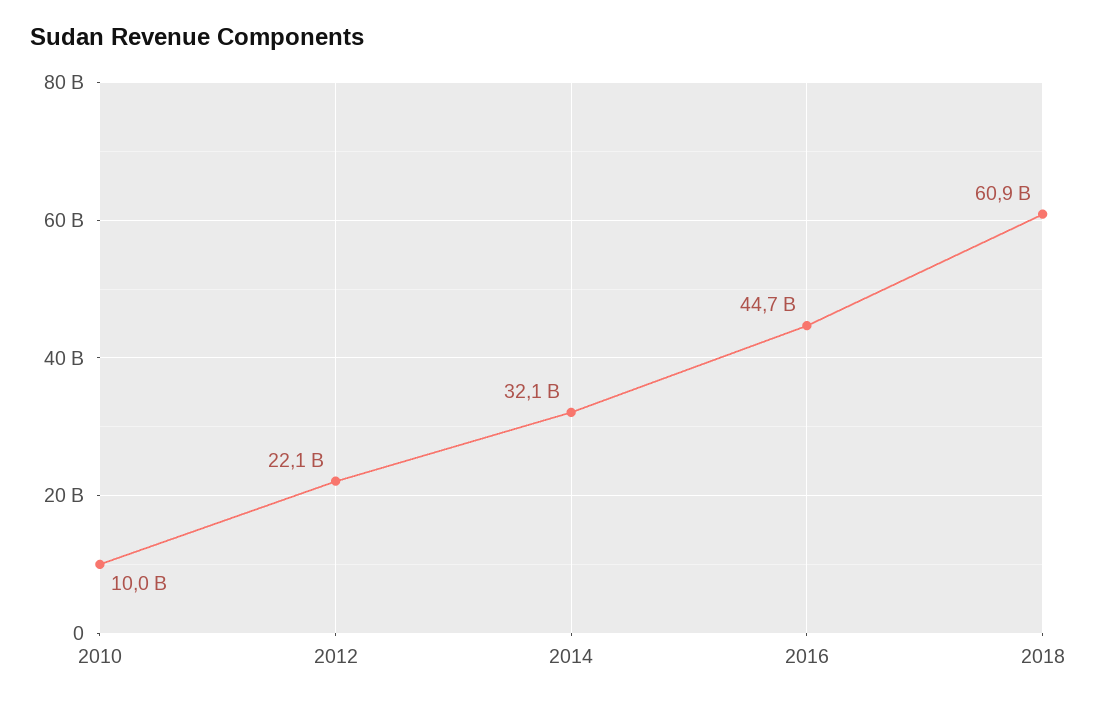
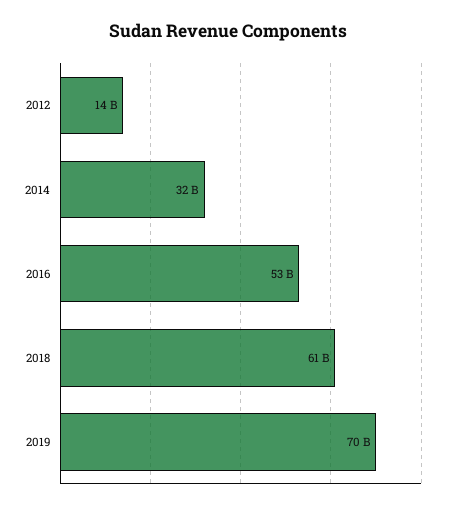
2010: 10000000000 -> none
2012: 22100000000 -> 14000000000
2016: 44700000000 -> 53000000000
2019: none -> 70000000000

